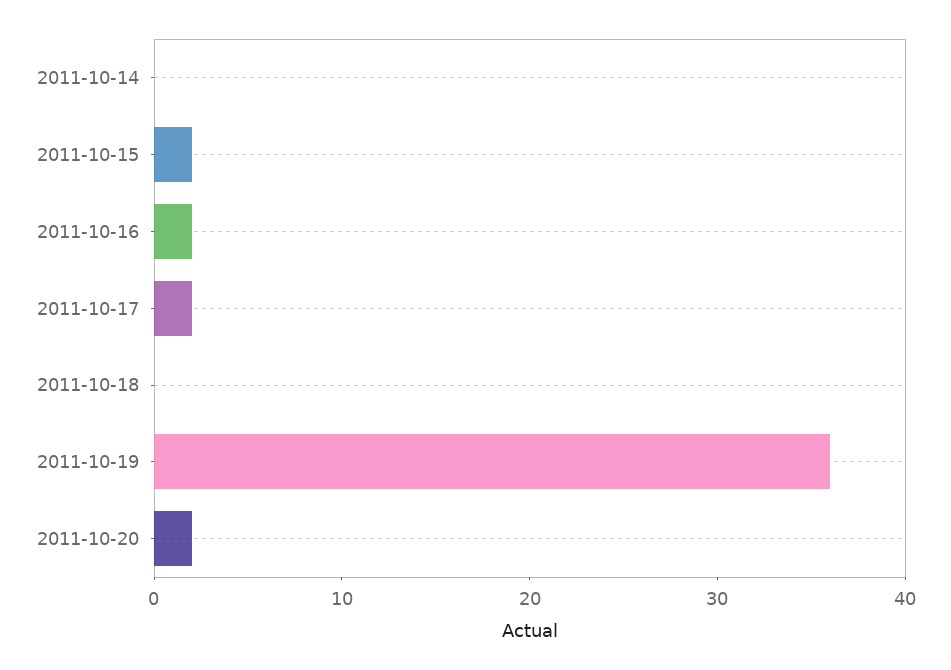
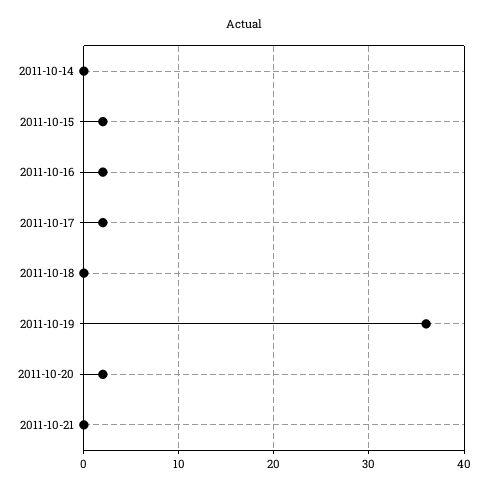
2011-10-21: none -> 0

